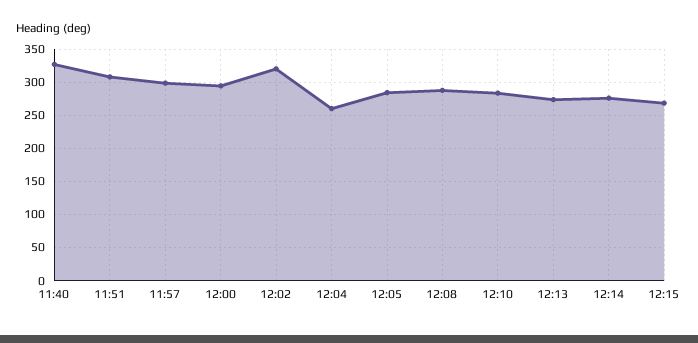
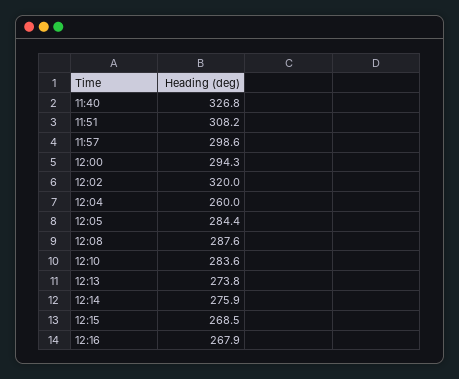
12:16: none -> 267.9

